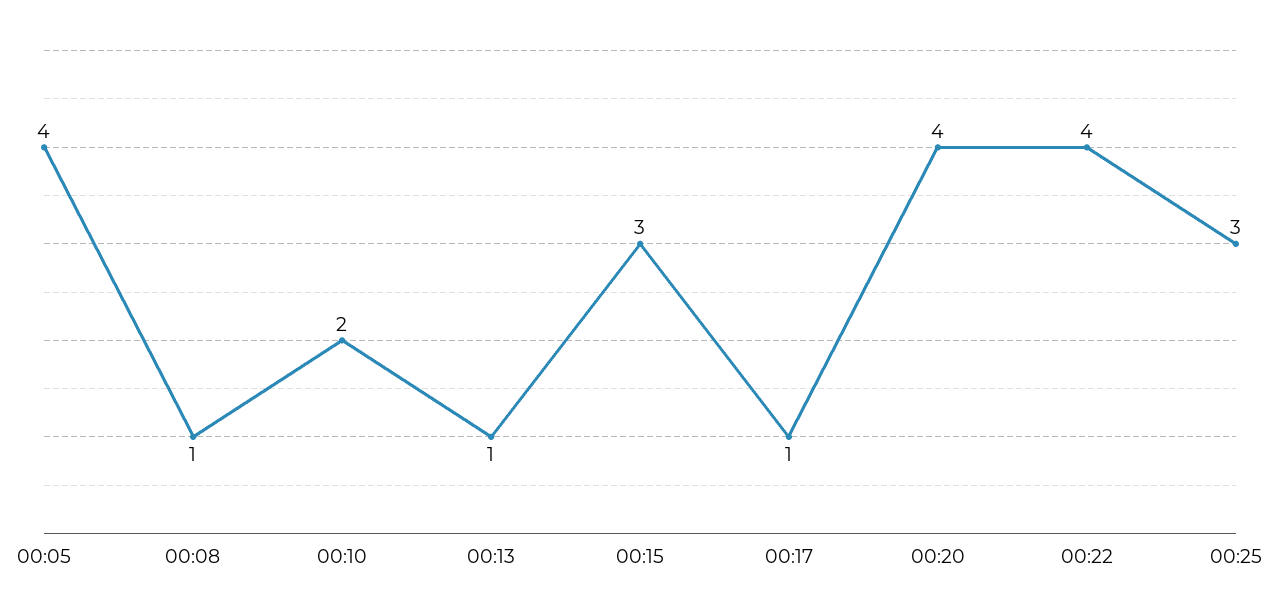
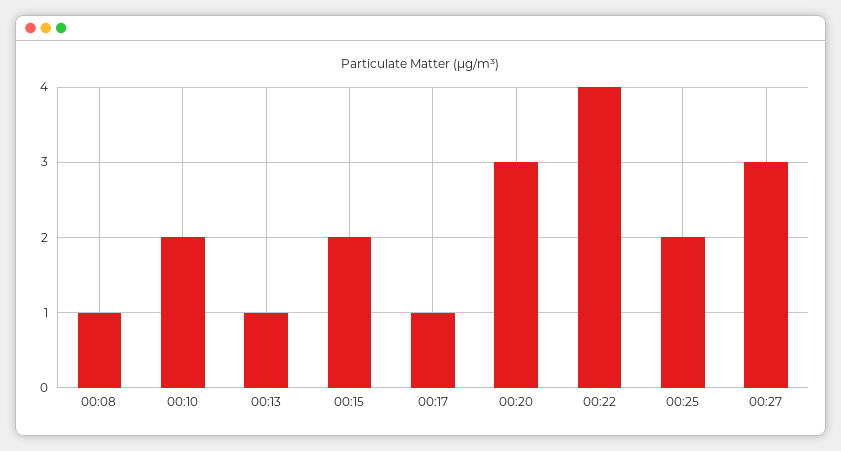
00:05: 4 -> none
00:15: 3 -> 2
00:20: 4 -> 3
00:25: 3 -> 2
00:27: none -> 3

